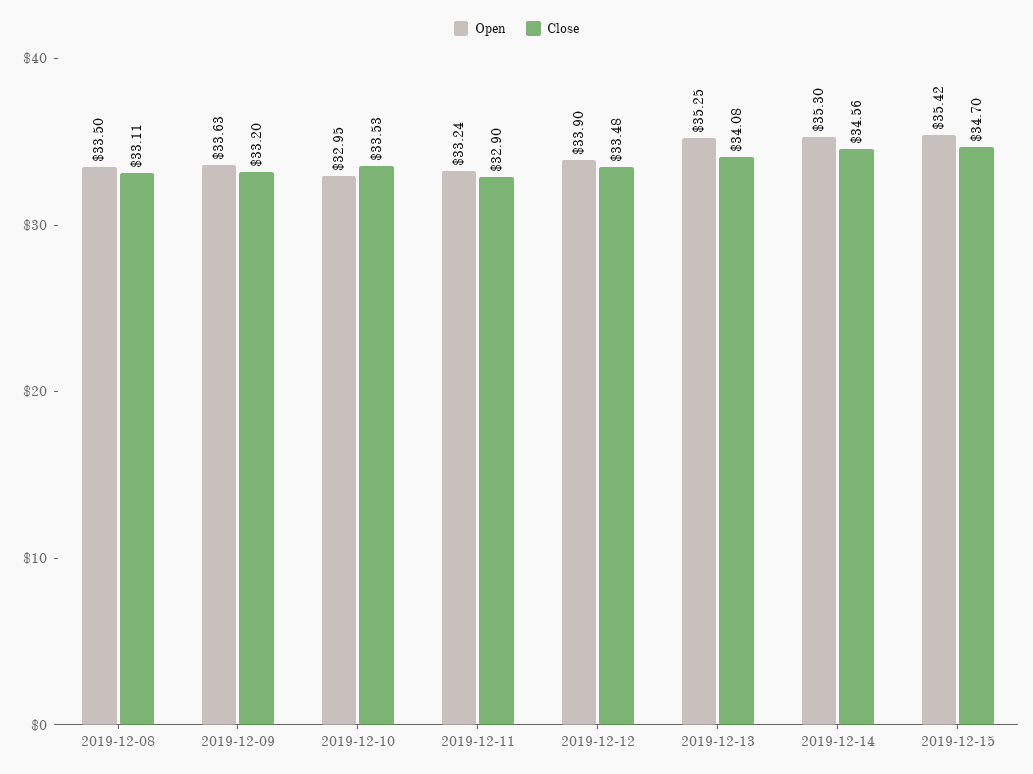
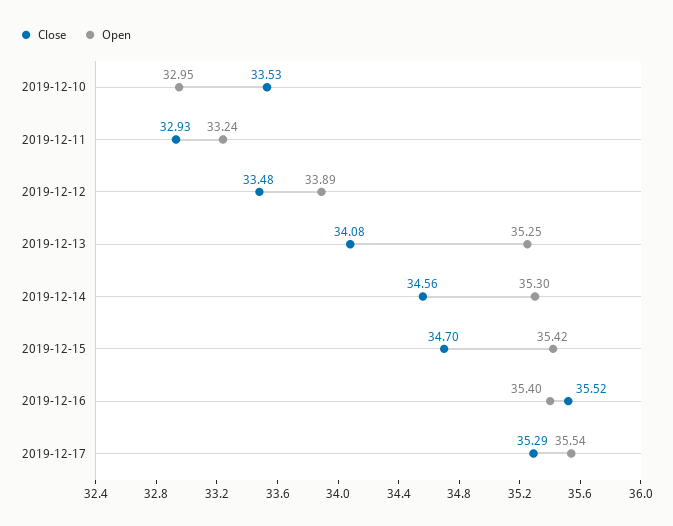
Open, 2019-12-08: 33.5 -> none
Close, 2019-12-08: 33.11 -> none
Open, 2019-12-09: 33.63 -> none
Close, 2019-12-09: 33.2 -> none
Close, 2019-12-11: 32.9 -> 32.93
Open, 2019-12-12: 33.9 -> 33.89
Close, 2019-12-16: none -> 35.52
Open, 2019-12-16: none -> 35.4
Close, 2019-12-17: none -> 35.29
Open, 2019-12-17: none -> 35.54

